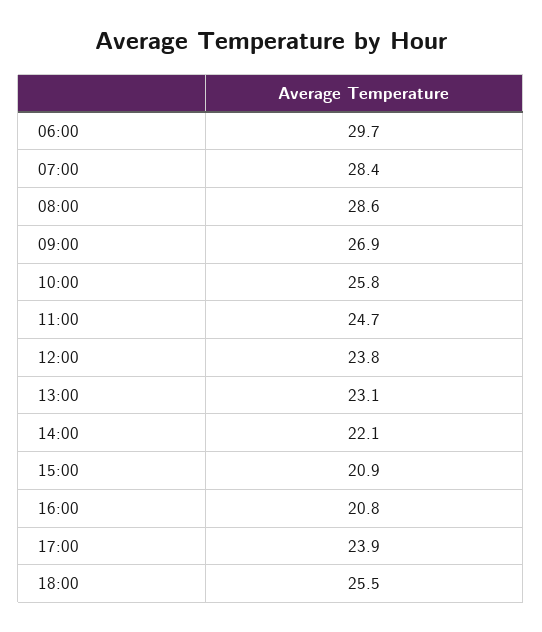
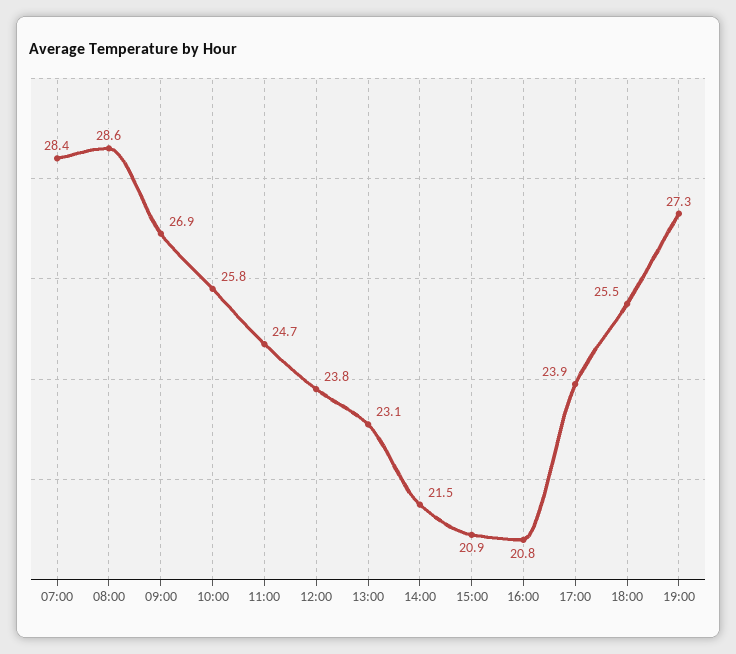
06:00: 29.7 -> none
14:00: 22.1 -> 21.5
19:00: none -> 27.3

